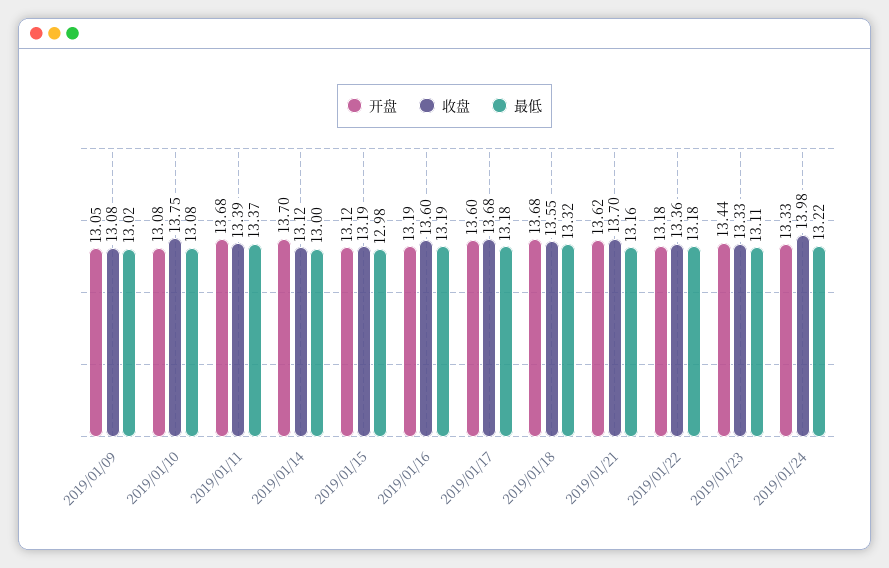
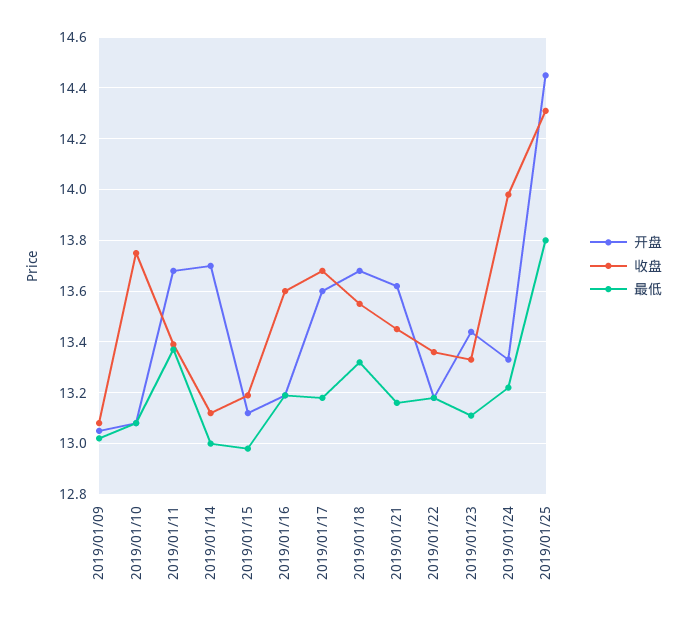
收盘, 2019/01/21: 13.7 -> 13.45
开盘, 2019/01/25: none -> 14.45
收盘, 2019/01/25: none -> 14.3
最低, 2019/01/25: none -> 13.8

